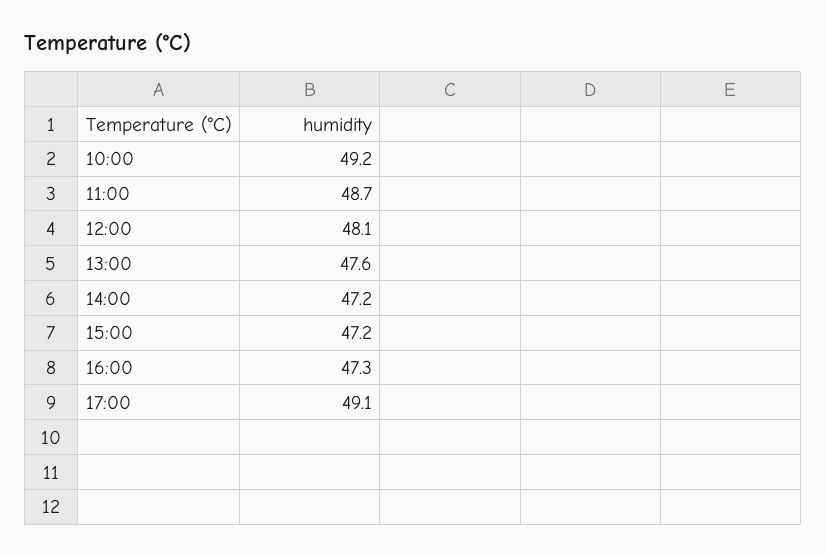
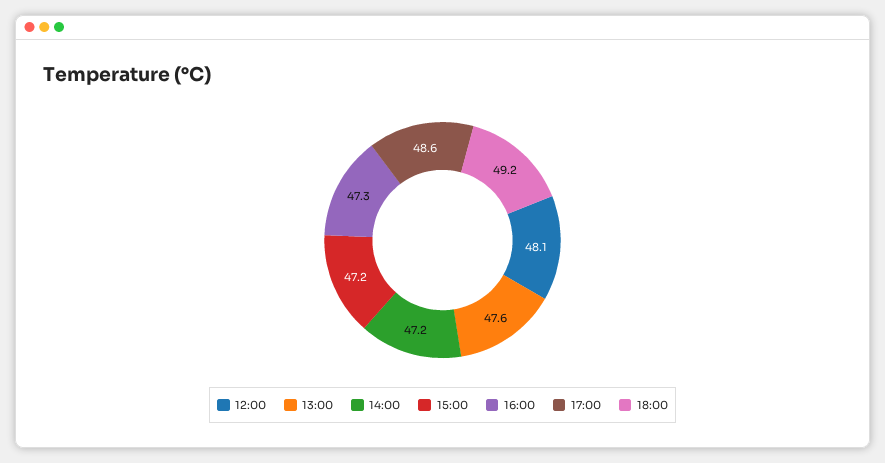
10:00: 49.2 -> none
11:00: 48.7 -> none
17:00: 49.1 -> 48.6
18:00: none -> 49.2

